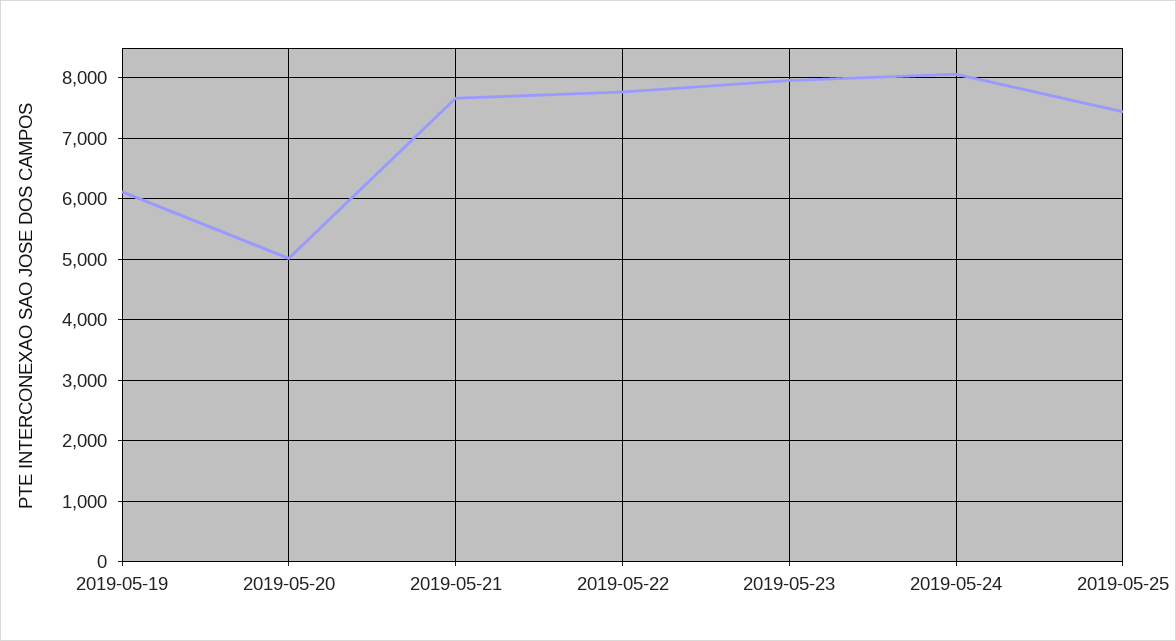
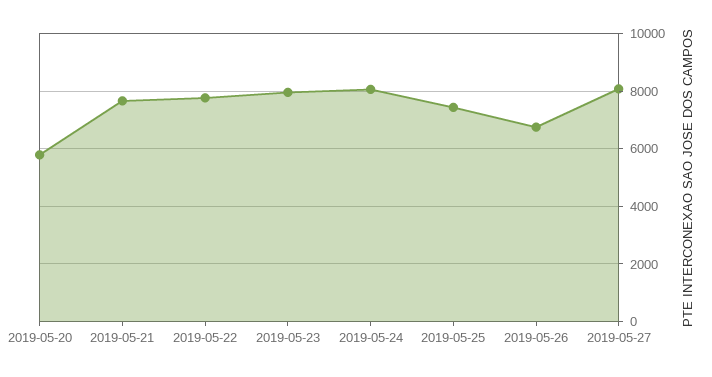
2019-05-19: 6100 -> none
2019-05-20: 5000 -> 5750
2019-05-26: none -> 6750
2019-05-27: none -> 8000

